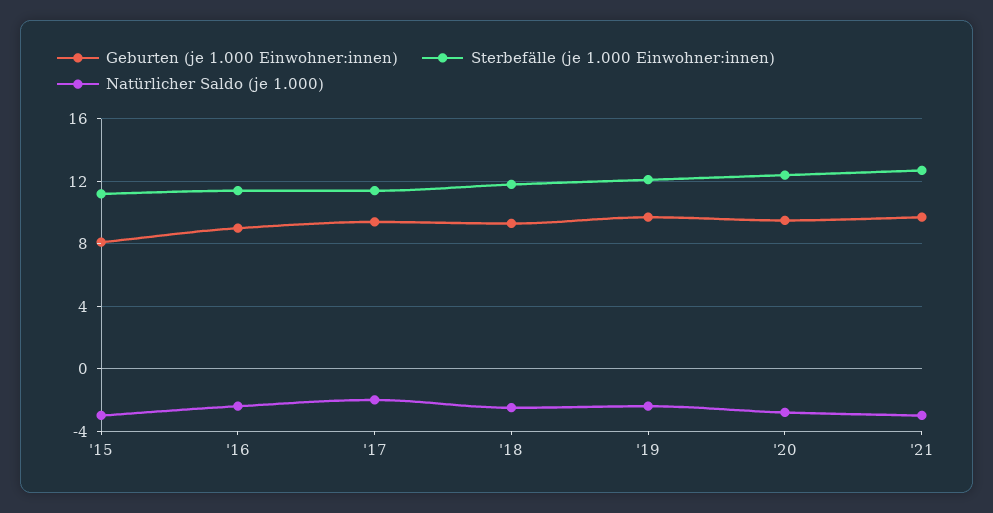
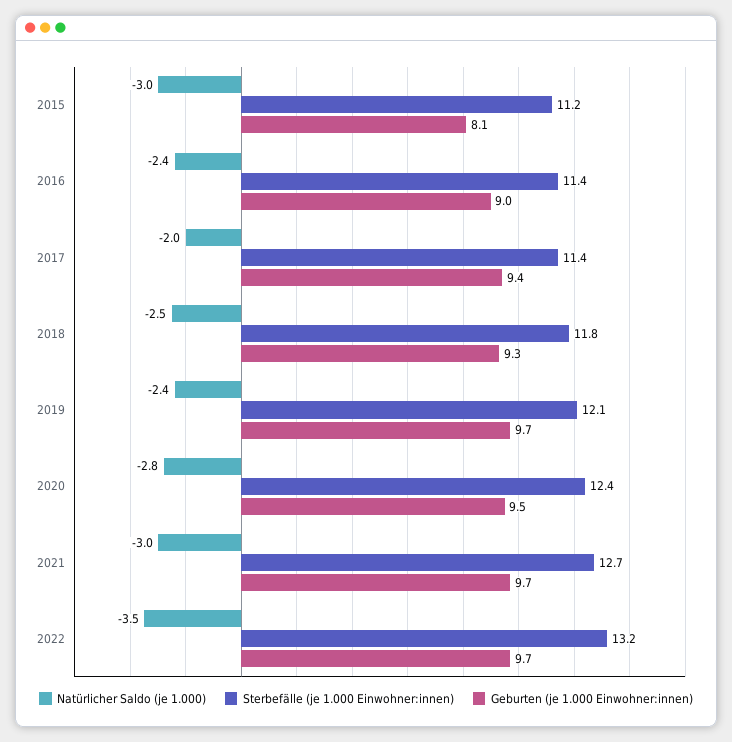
Natürlicher Saldo (je 1.000), 2022: none -> -3.5
Sterbefälle (je 1.000 Einwohner:innen), 2022: none -> 13.2
Geburten (je 1.000 Einwohner:innen), 2022: none -> 9.7

